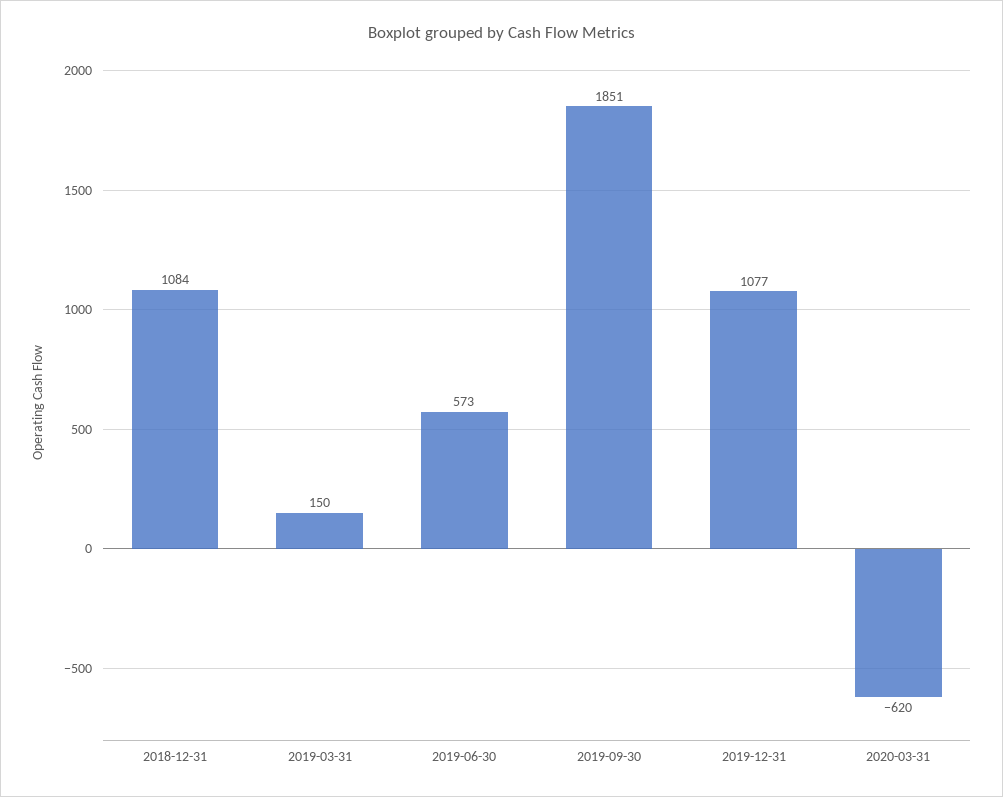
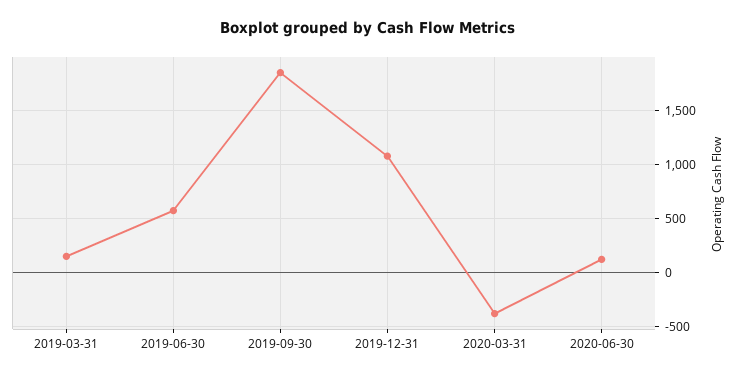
2018-12-31: 1084 -> none
2020-03-31: -620 -> -400
2020-06-30: none -> 100

